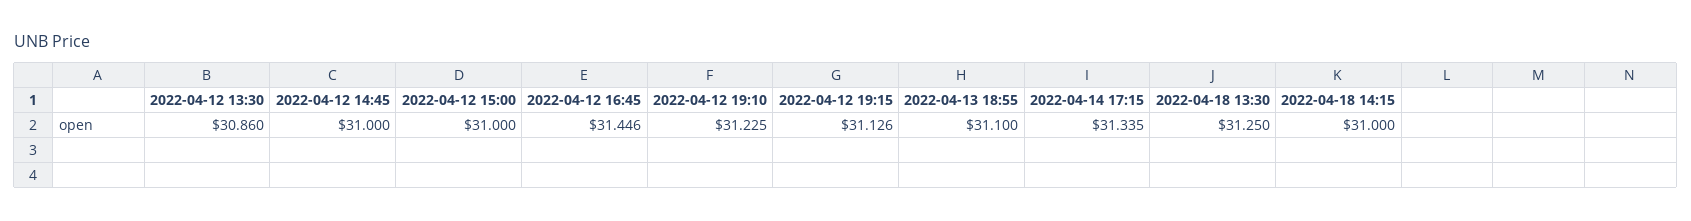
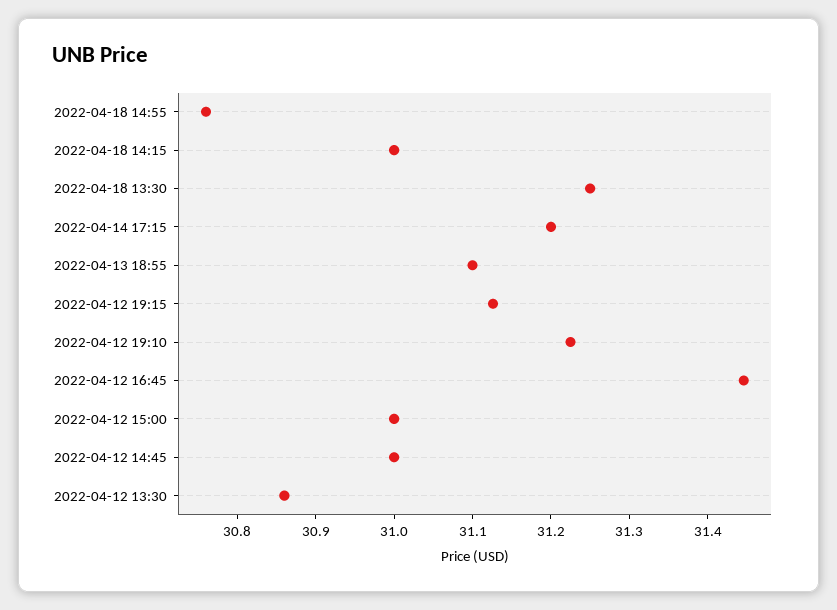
2022-04-14 17:15: 31.335 -> 31.2
2022-04-18 14:55: none -> 30.76

